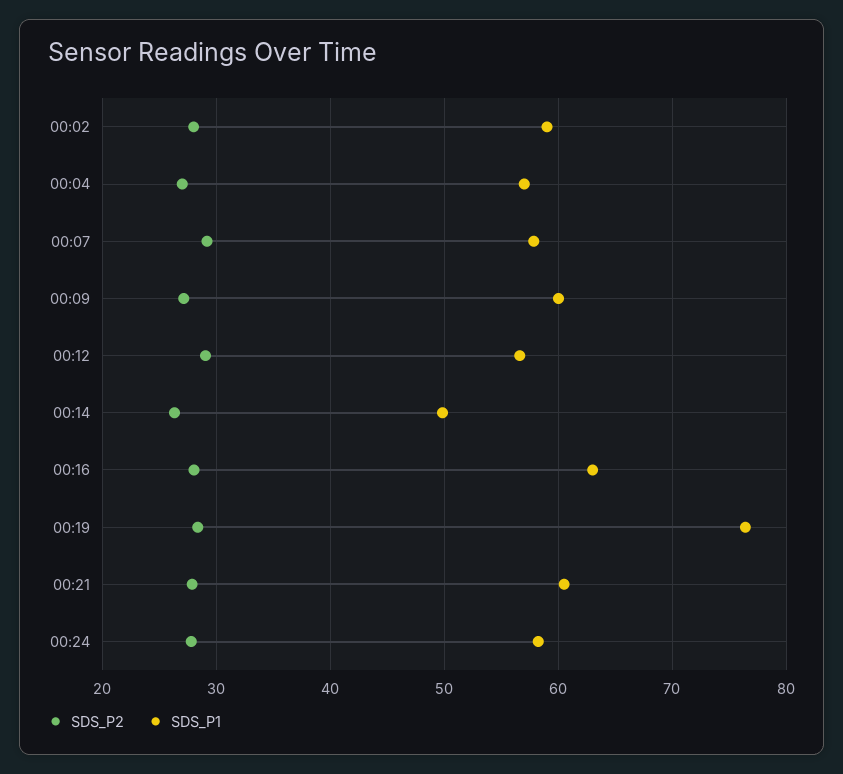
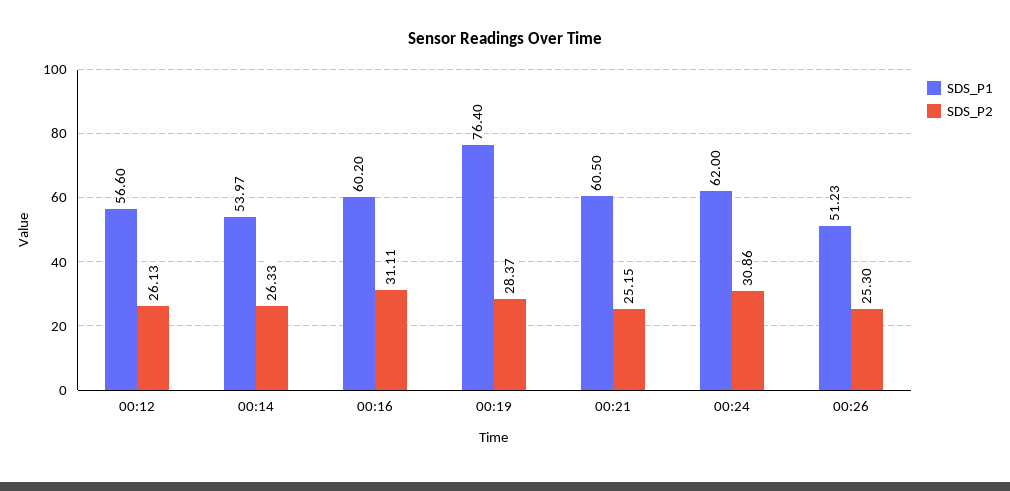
SDS_P2, 00:02: 28 -> none
SDS_P1, 00:02: 59 -> none
SDS_P2, 00:04: 27 -> none
SDS_P1, 00:04: 57 -> none
SDS_P2, 00:07: 29 -> none
SDS_P1, 00:07: 58 -> none
SDS_P2, 00:09: 27 -> none
SDS_P1, 00:09: 60 -> none
SDS_P2, 00:12: 29 -> 26.13
SDS_P1, 00:14: 50 -> 53.97
SDS_P2, 00:16: 28 -> 31.11
SDS_P1, 00:16: 63 -> 60.2
SDS_P2, 00:21: 28 -> 25.15
SDS_P2, 00:24: 28 -> 30.86
SDS_P1, 00:24: 58 -> 62
SDS_P1, 00:26: none -> 51.23
SDS_P2, 00:26: none -> 25.3

